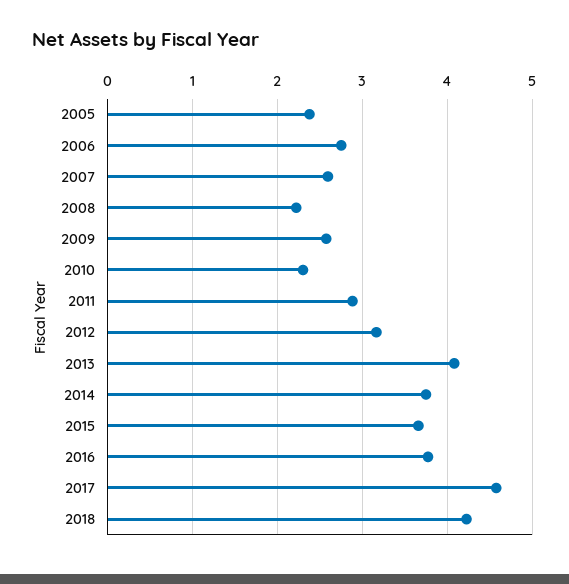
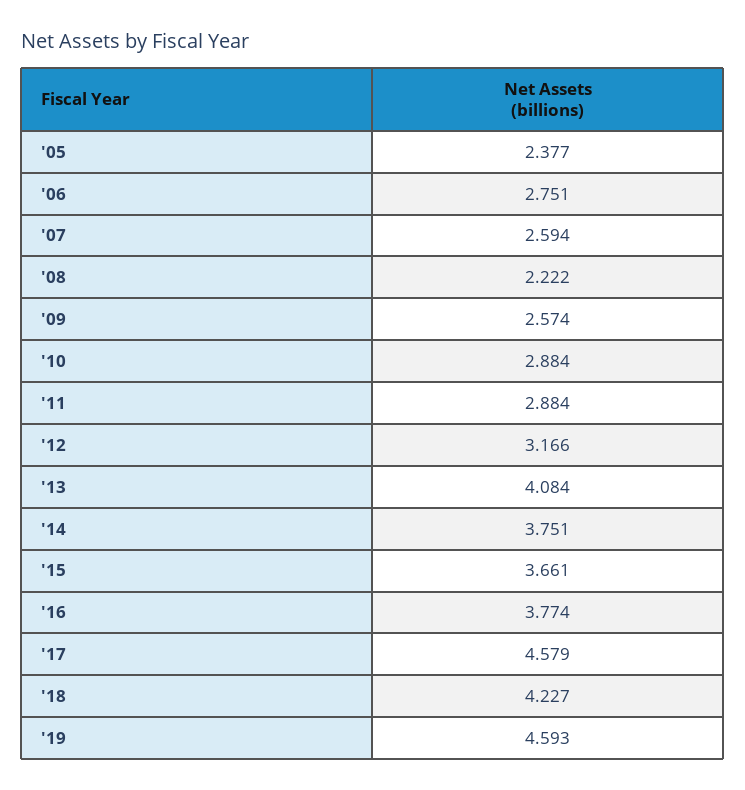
2010: 2.3 -> 2.884
'19: none -> 4.593

